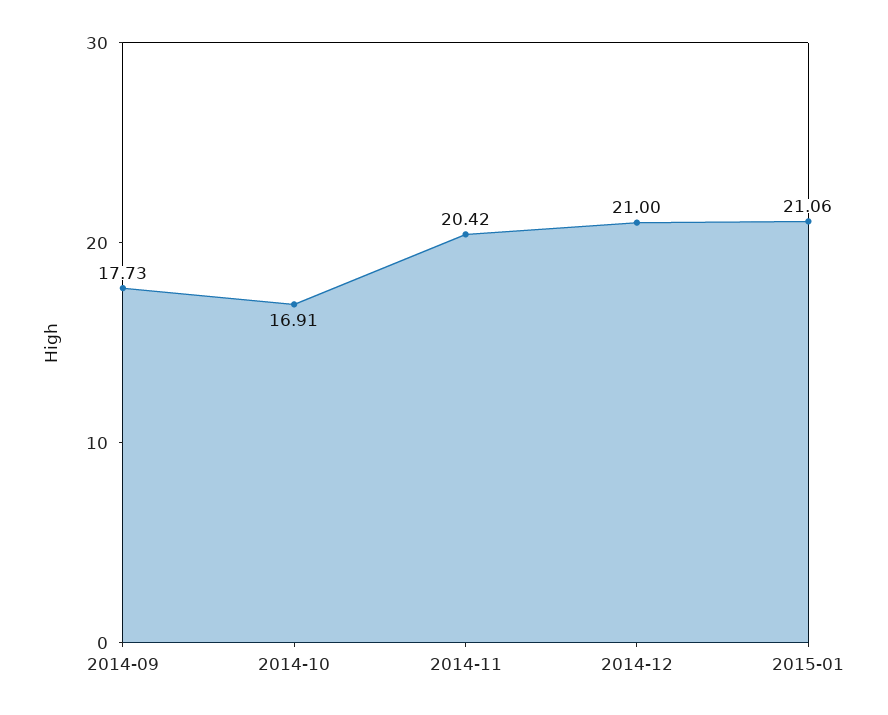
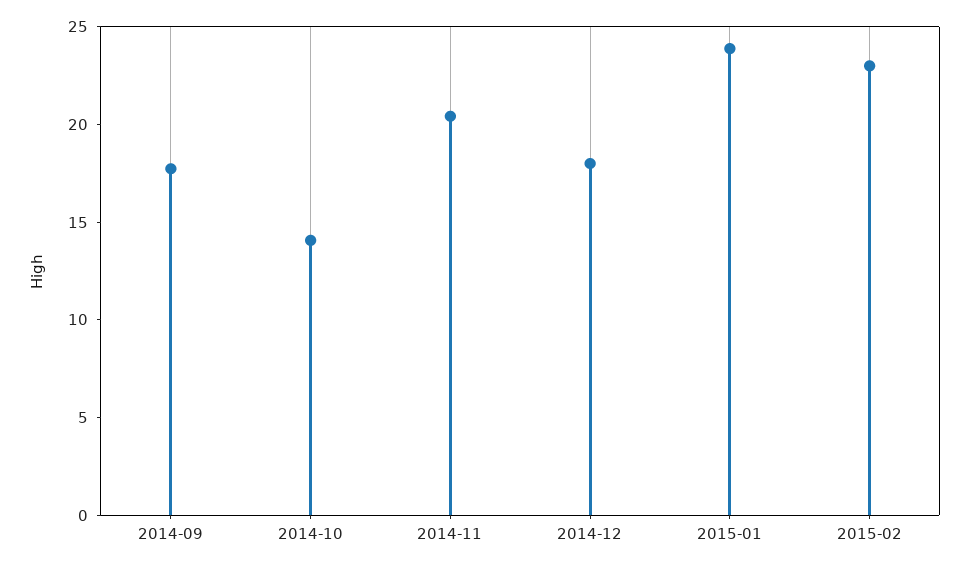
2014-10: 16.91 -> 14
2014-12: 21 -> 18
2015-01: 21.06 -> 24
2015-02: none -> 23

